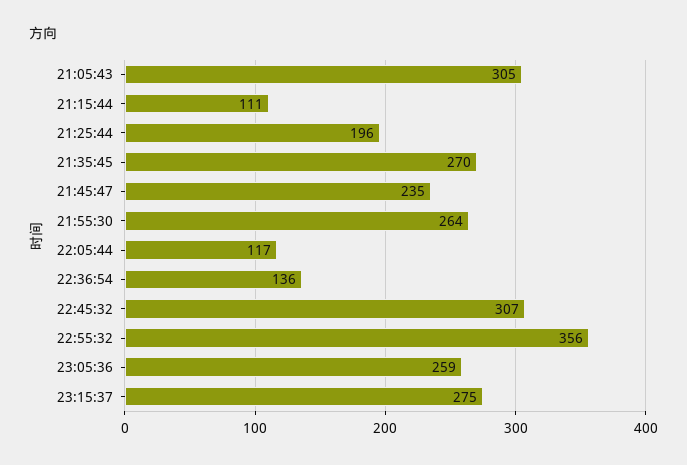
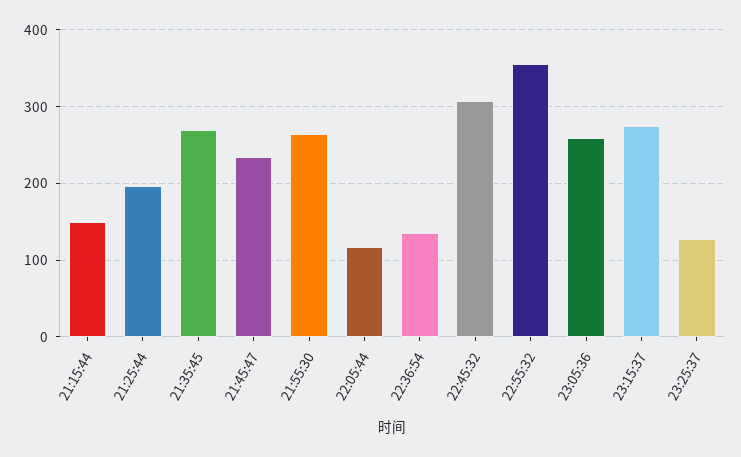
21:05:43: 305 -> none
21:15:44: 111 -> 150
23:25:37: none -> 130

